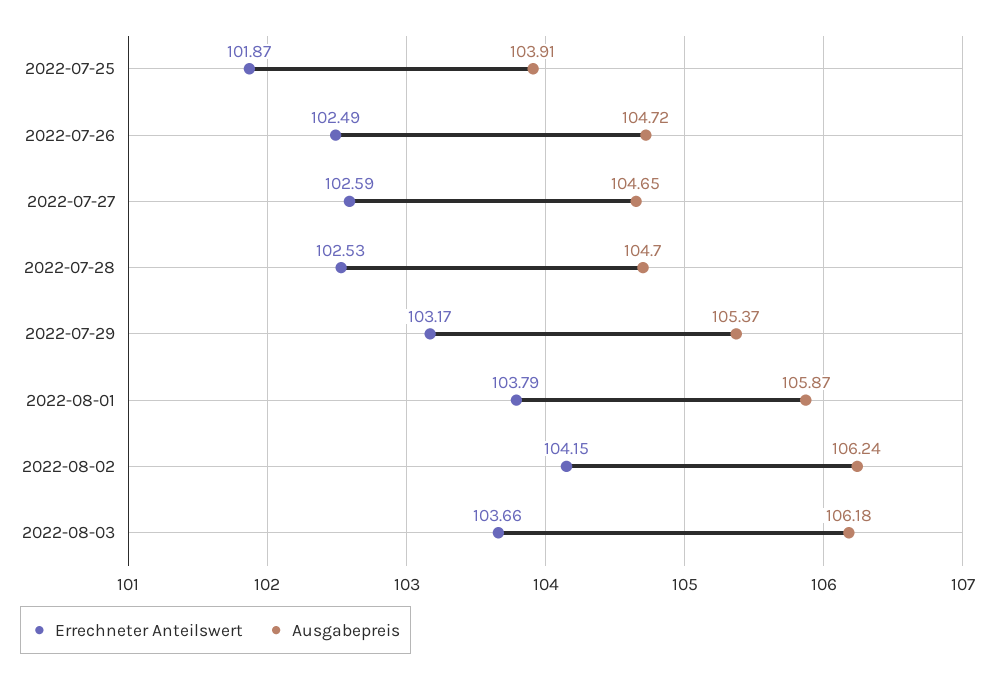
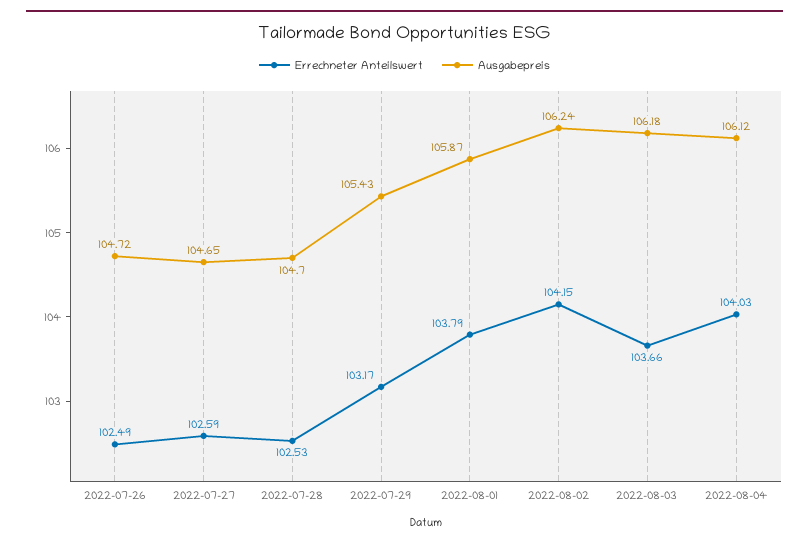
Errechneter Anteilswert, 2022-07-25: 101.87 -> none
Ausgabepreis, 2022-07-25: 103.91 -> none
Ausgabepreis, 2022-07-29: 105.37 -> 105.43
Errechneter Anteilswert, 2022-08-04: none -> 104.03
Ausgabepreis, 2022-08-04: none -> 106.12

